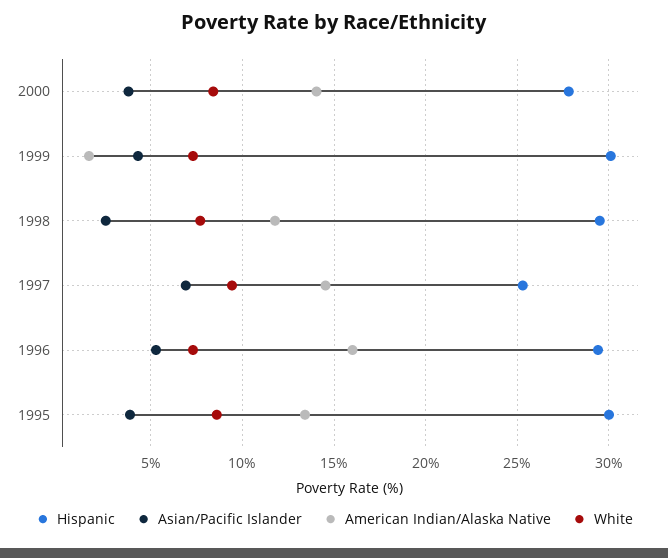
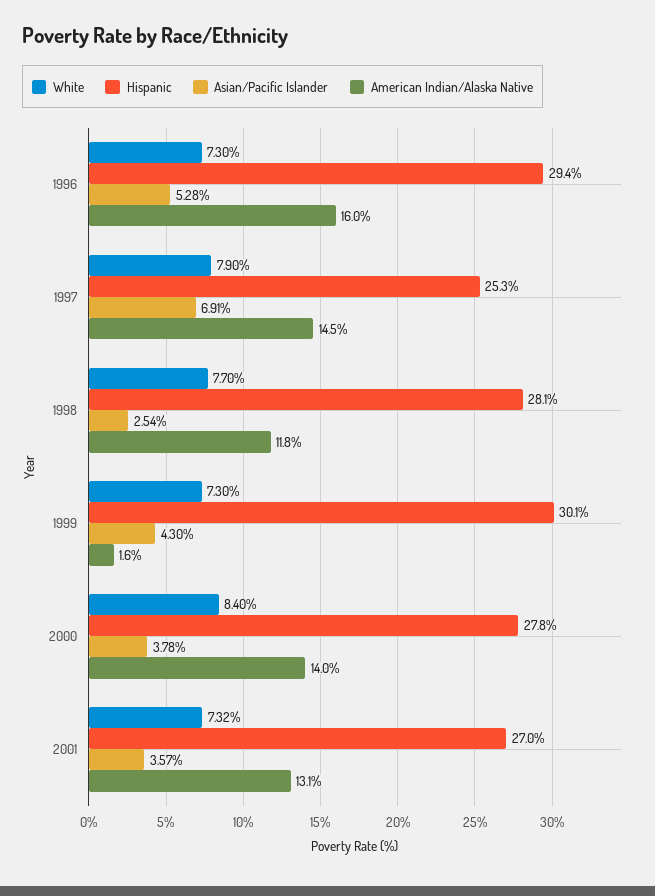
Hispanic, 1998: 29.5 -> 28.1
White, 1997: 9.5 -> 7.9
Hispanic, 1995: 30 -> none
Asian/Pacific Islander, 1995: 4 -> none
American Indian/Alaska Native, 1995: 13.5 -> none
White, 1995: 8.5 -> none
White, 2001: none -> 7.32
Hispanic, 2001: none -> 27
Asian/Pacific Islander, 2001: none -> 3.57
American Indian/Alaska Native, 2001: none -> 13.1

